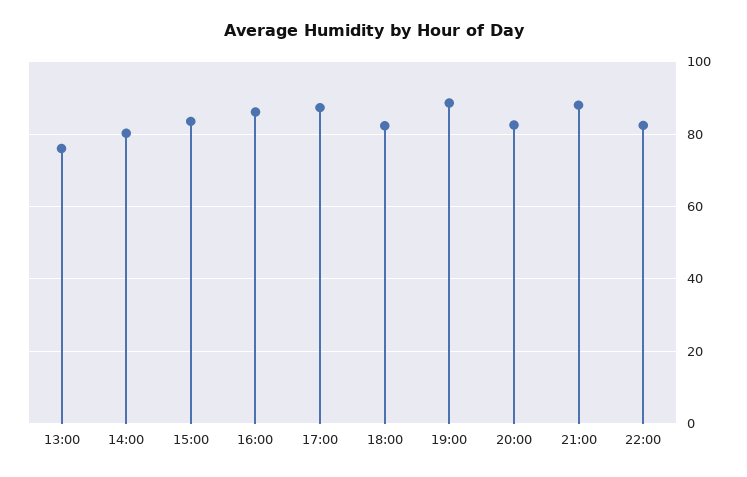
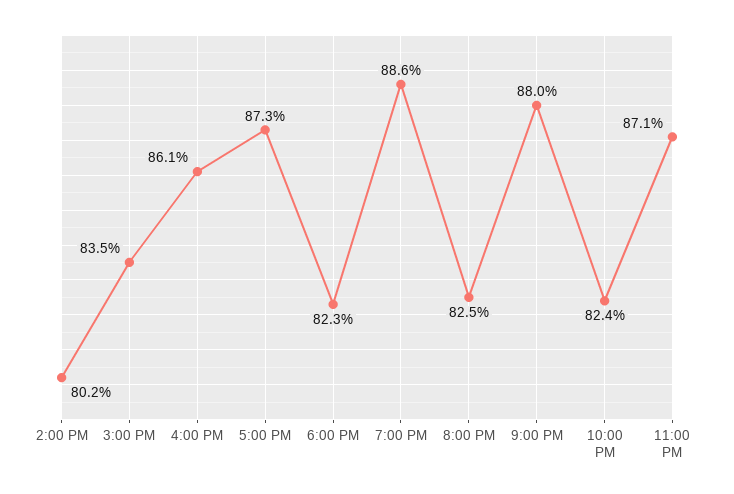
13:00: 76 -> none
11:00 PM: none -> 87.1

